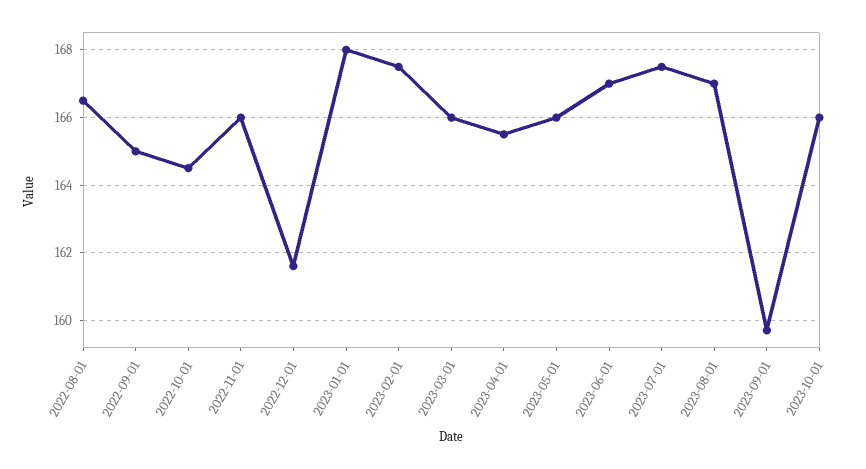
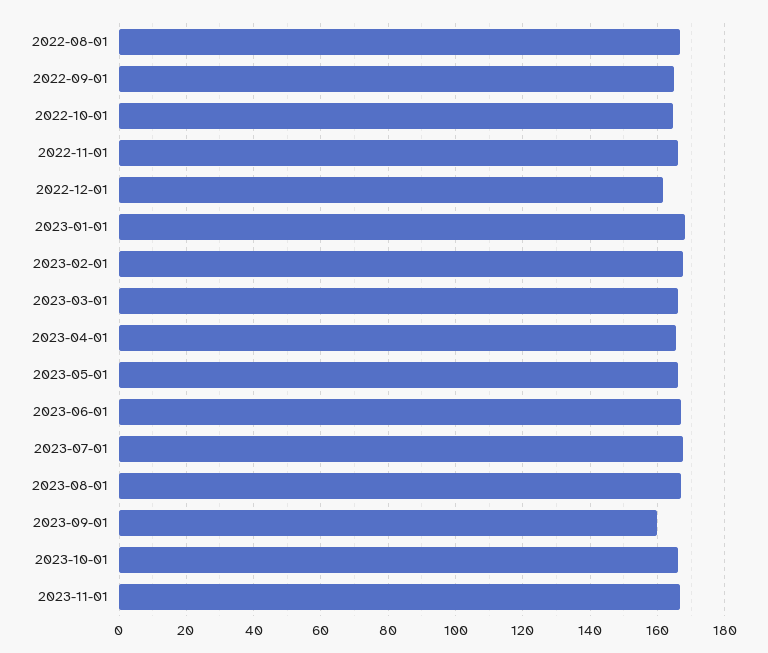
2023-11-01: none -> 166

